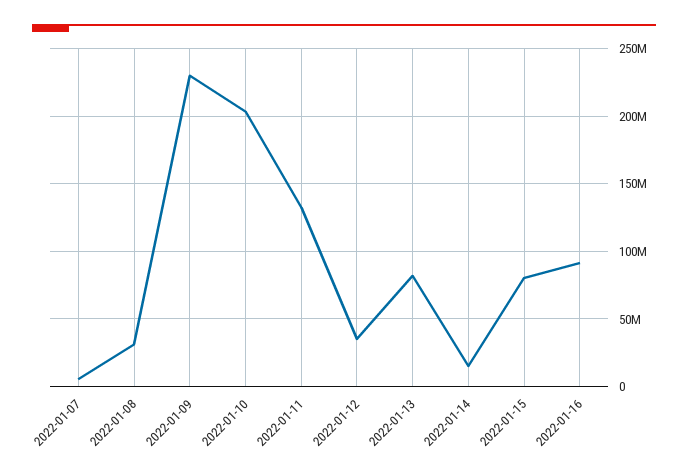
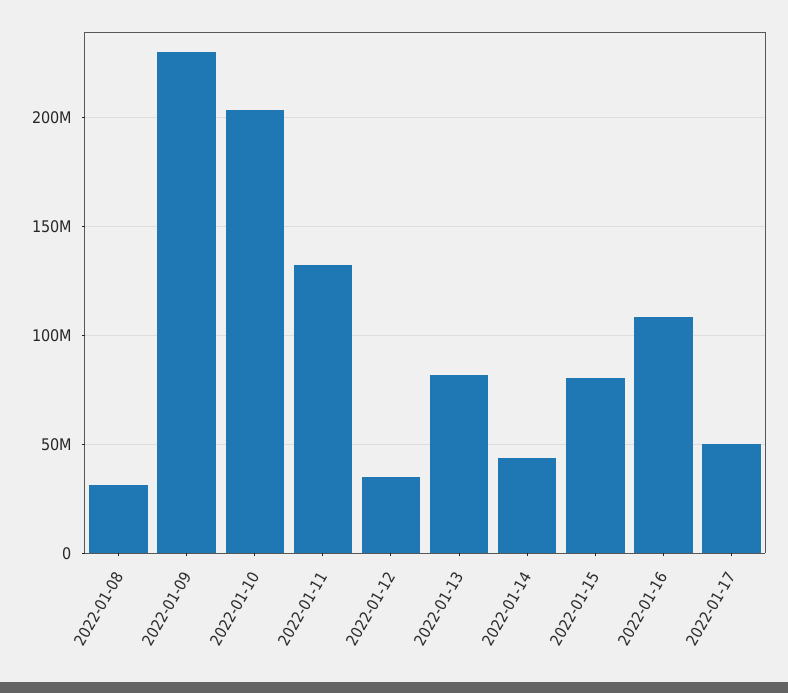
2022-01-07: 5000000 -> none
2022-01-14: 15000000 -> 45000000
2022-01-16: 90000000 -> 110000000
2022-01-17: none -> 50000000

